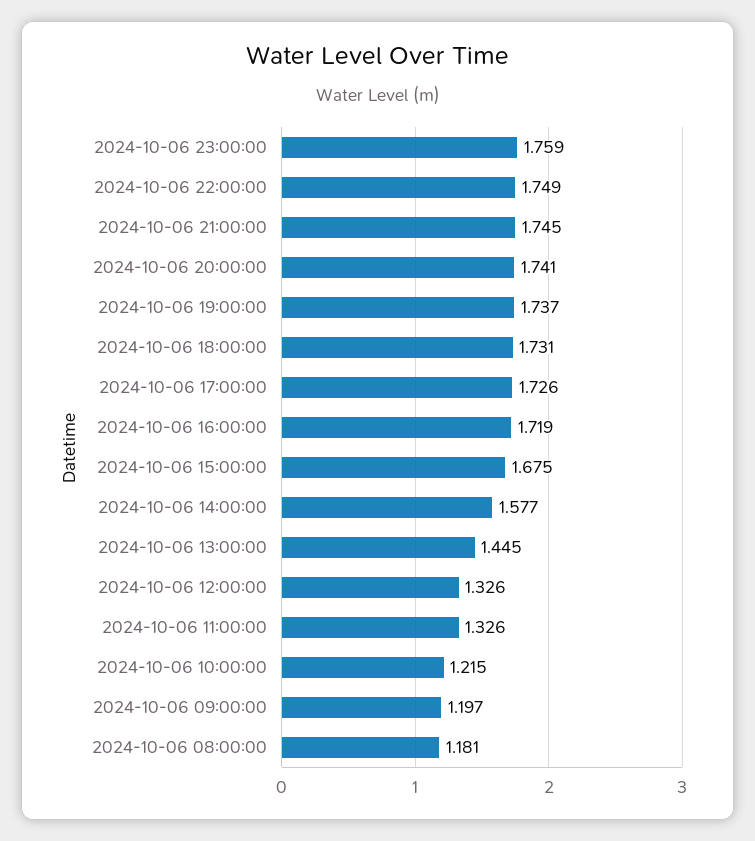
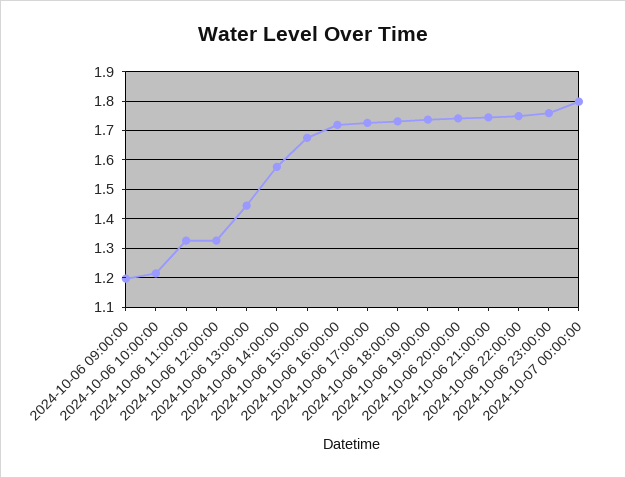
2024-10-06 08:00:00: 1.181 -> none
2024-10-07 00:00:00: none -> 1.8

